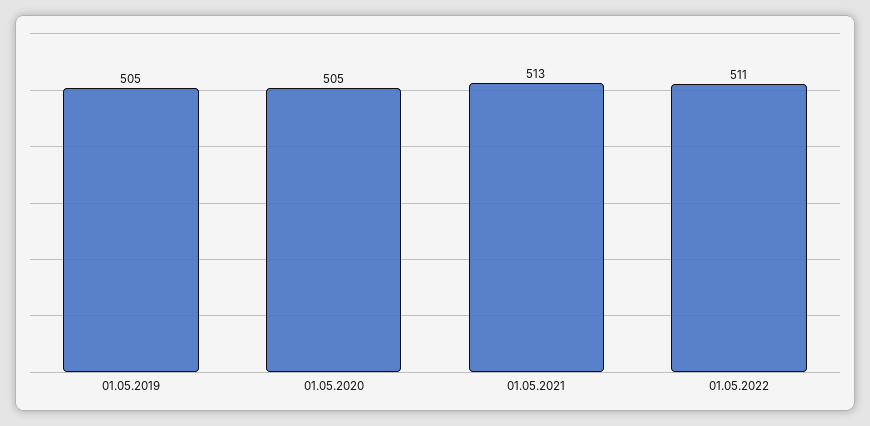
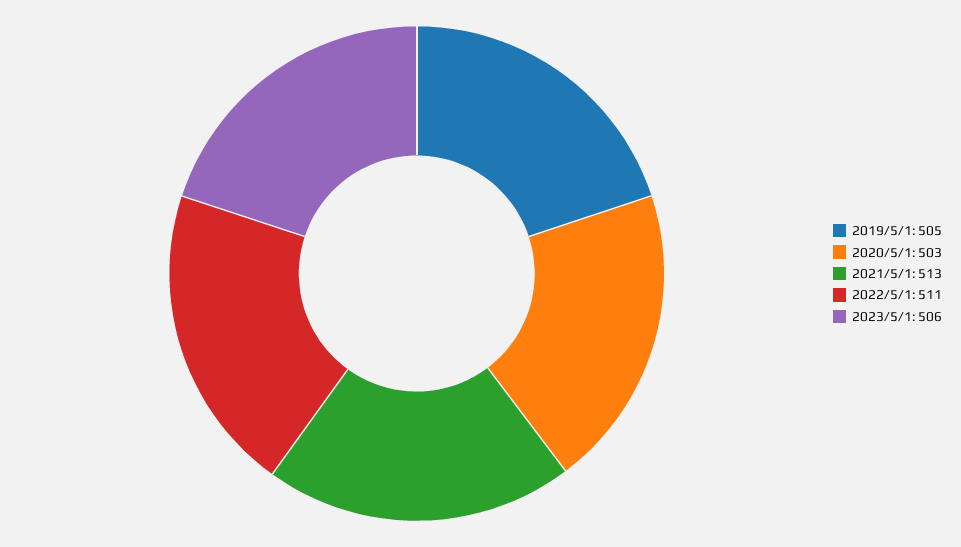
01.05.2020: 505 -> 503
2023/5/1: none -> 506

